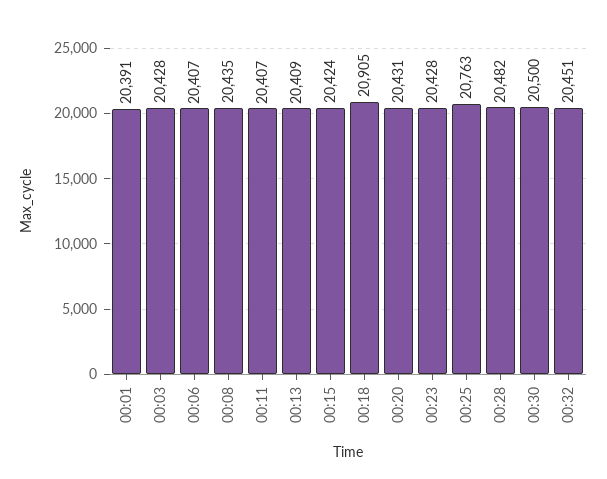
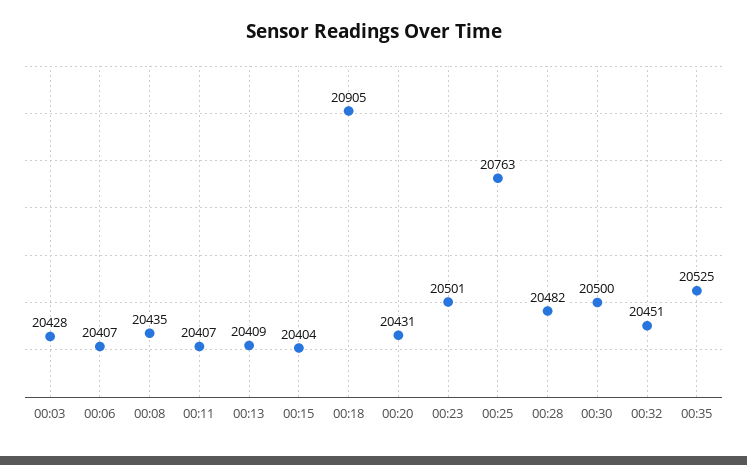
00:01: 20391 -> none
00:15: 20424 -> 20404
00:23: 20428 -> 20501
00:35: none -> 20525

